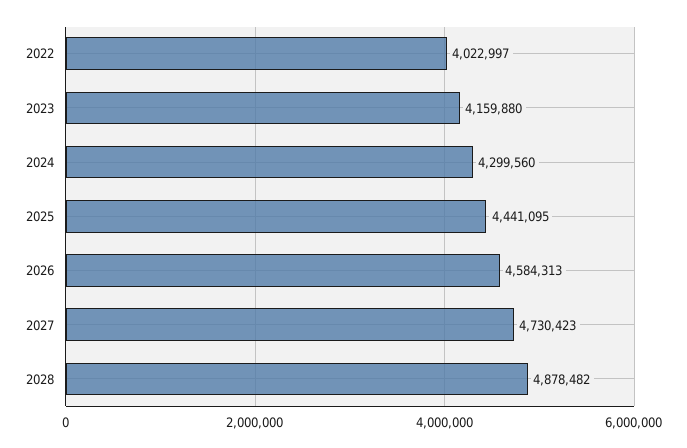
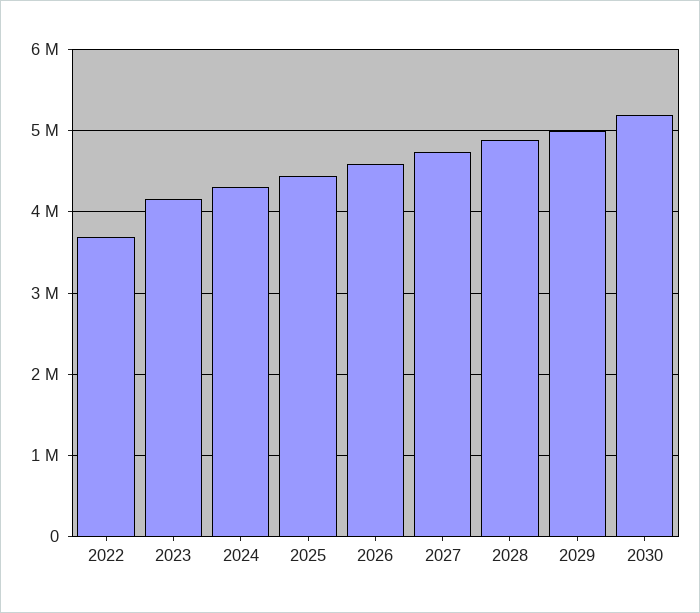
2022: 4022997 -> 3700000
2029: none -> 5000000
2030: none -> 5200000

